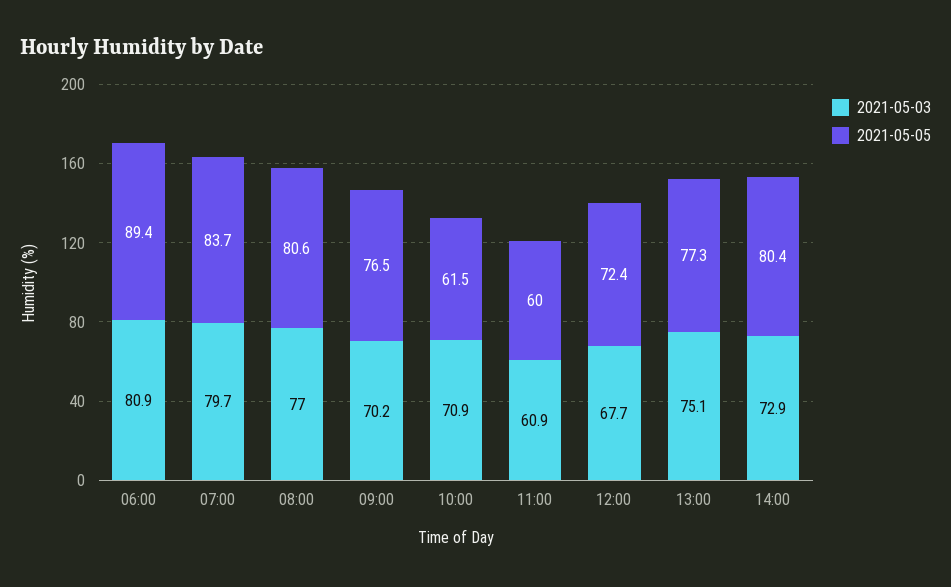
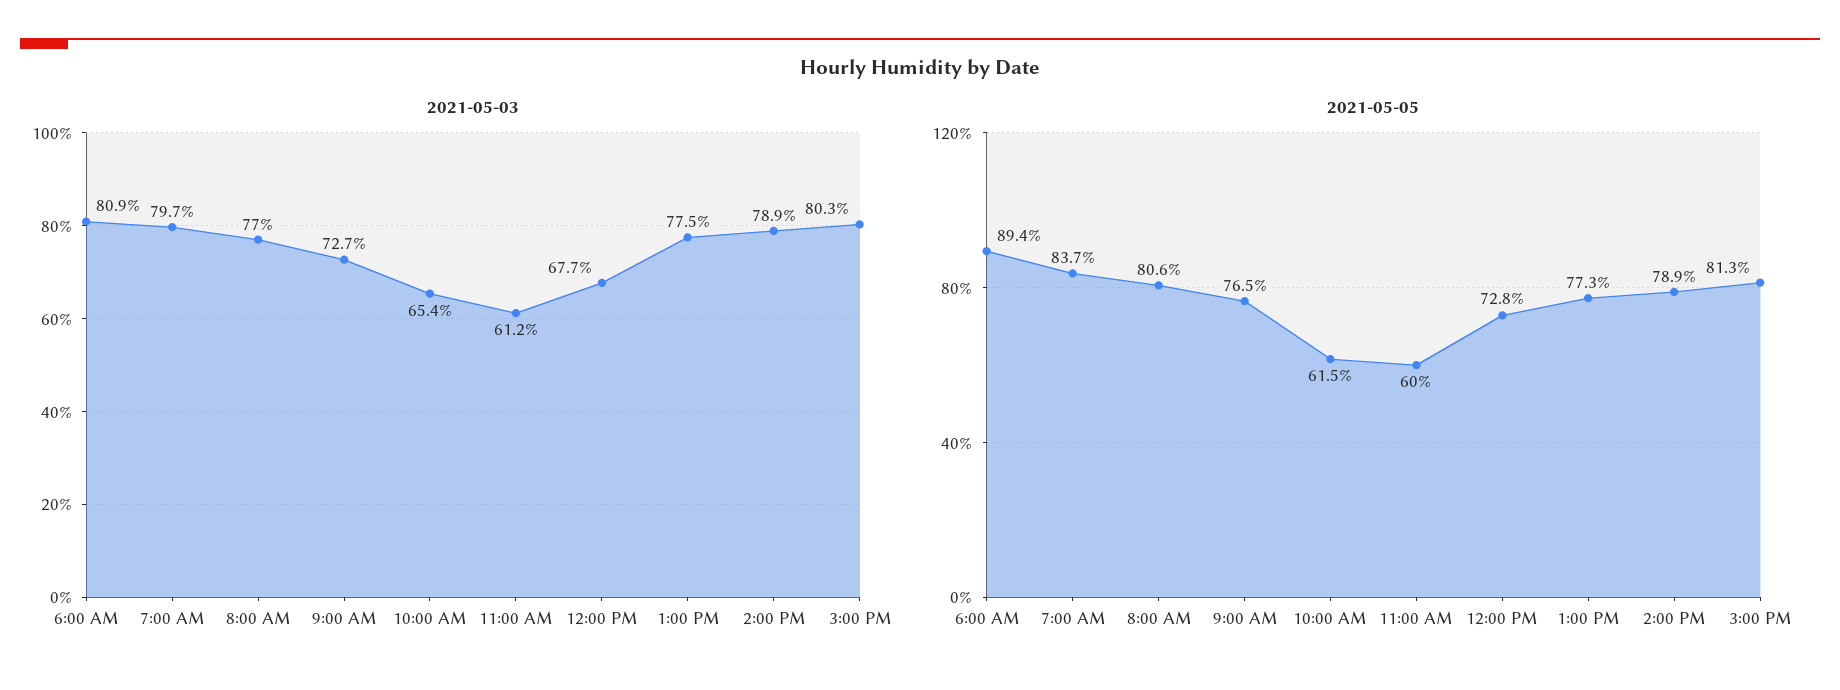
2021-05-03, 09:00: 70.2 -> 72.7
2021-05-03, 10:00: 70.9 -> 65.4
2021-05-03, 11:00: 60.9 -> 61.2
2021-05-05, 12:00: 72.4 -> 72.8
2021-05-03, 13:00: 75.1 -> 77.5
2021-05-03, 14:00: 72.9 -> 78.9
2021-05-05, 14:00: 80.4 -> 78.9
2021-05-03, 3:00 PM: none -> 80.3
2021-05-05, 3:00 PM: none -> 81.3

